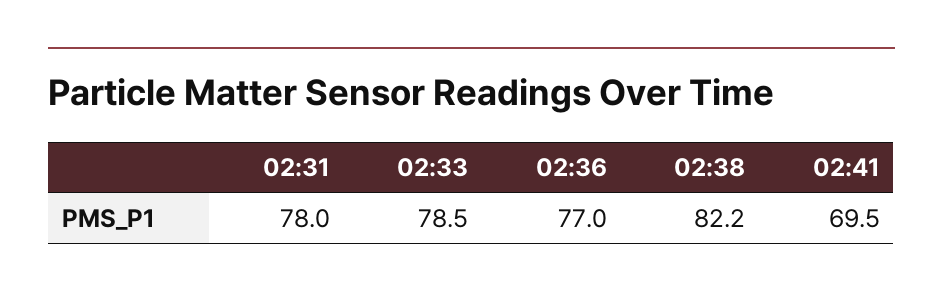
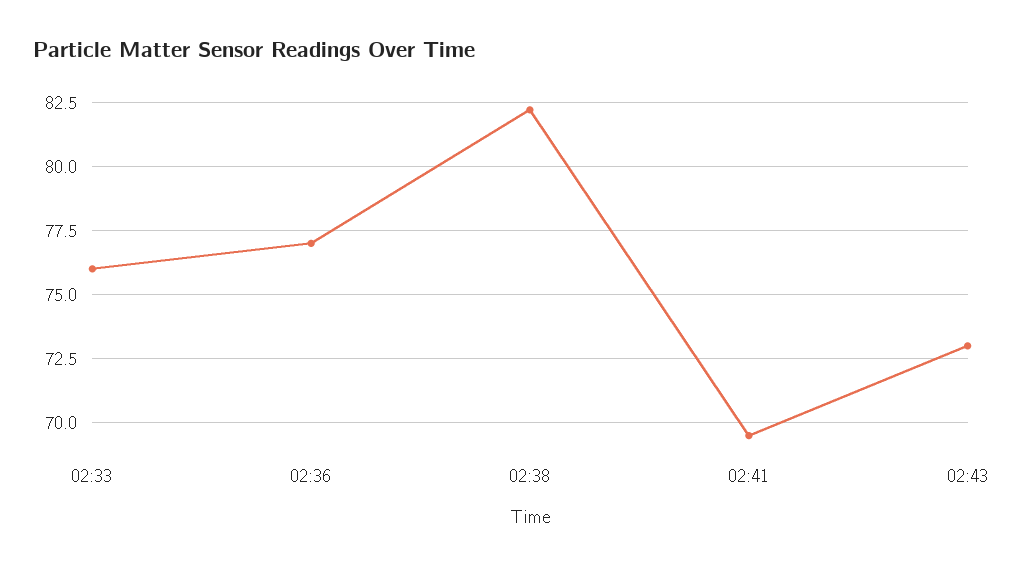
02:31: 78 -> none
02:33: 78.5 -> 76
02:43: none -> 73

